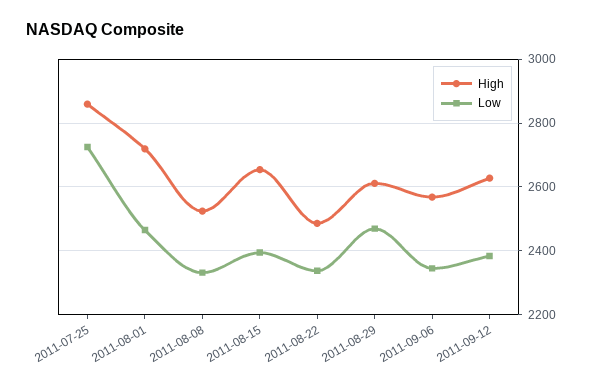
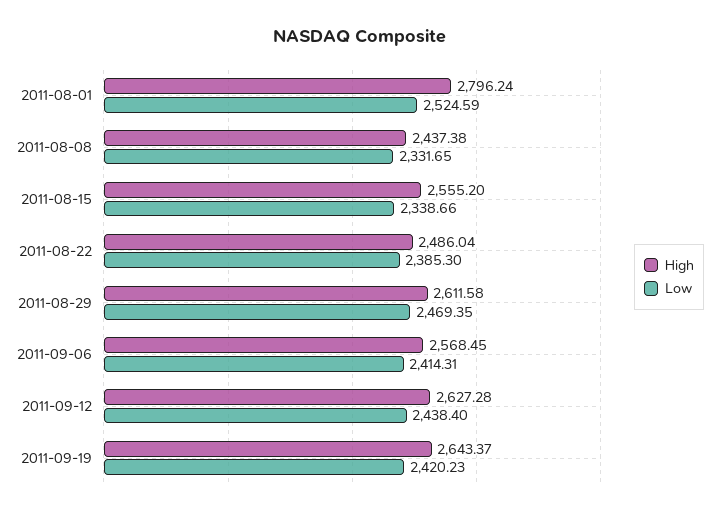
High, 2011-07-25: 2860 -> none
Low, 2011-07-25: 2720 -> none
High, 2011-08-01: 2720 -> 2796.24
Low, 2011-08-01: 2460 -> 2524.59
High, 2011-08-08: 2520 -> 2437.38
High, 2011-08-15: 2660 -> 2555.2
Low, 2011-08-15: 2400 -> 2338.66
Low, 2011-08-22: 2340 -> 2385.3
Low, 2011-09-06: 2340 -> 2414.31
Low, 2011-09-12: 2380 -> 2438.4
High, 2011-09-19: none -> 2643.37
Low, 2011-09-19: none -> 2420.23

